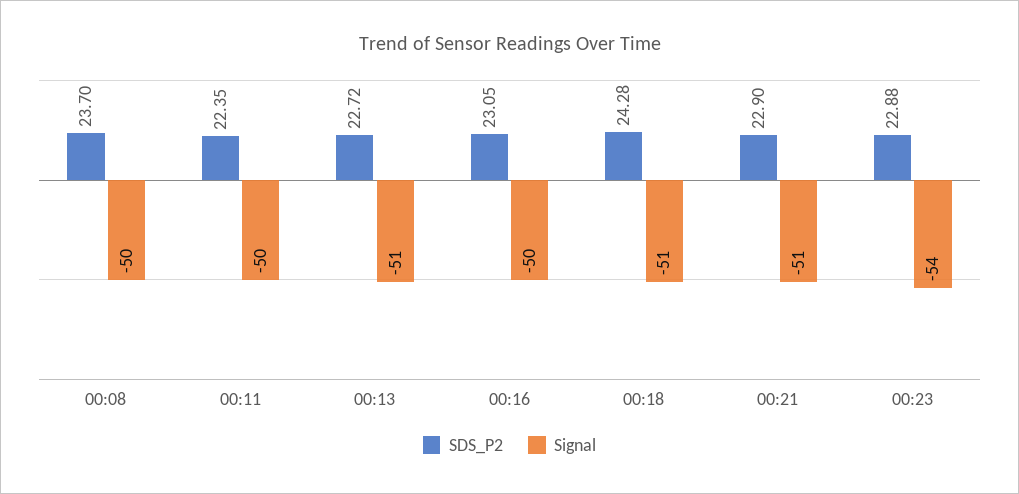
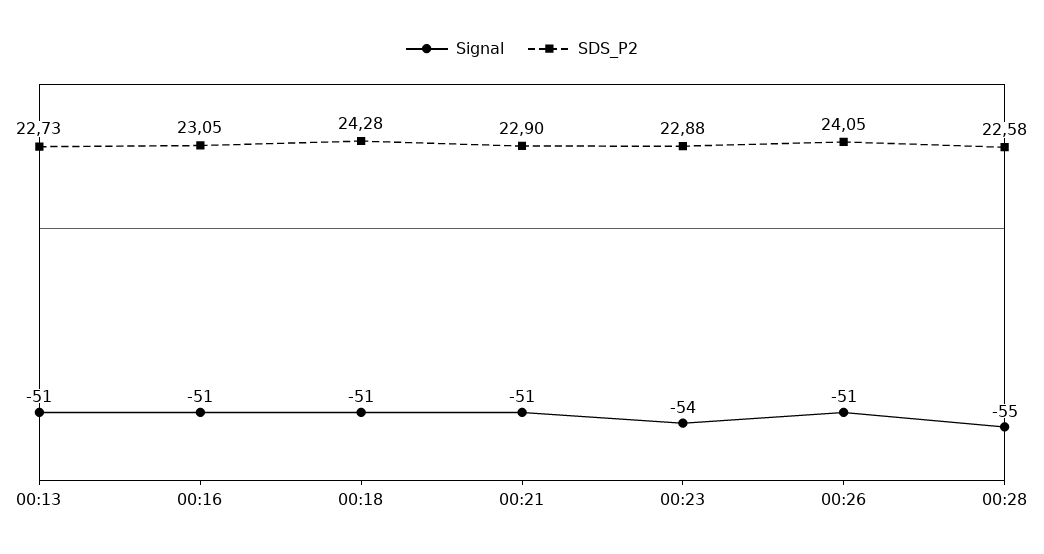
SDS_P2, 00:08: 23.7 -> none
Signal, 00:08: -50 -> none
SDS_P2, 00:11: 22.35 -> none
Signal, 00:11: -50 -> none
SDS_P2, 00:13: 22.72 -> 22.73
Signal, 00:16: -50 -> -51
Signal, 00:26: none -> -51
SDS_P2, 00:26: none -> 24.05
Signal, 00:28: none -> -55
SDS_P2, 00:28: none -> 22.58

